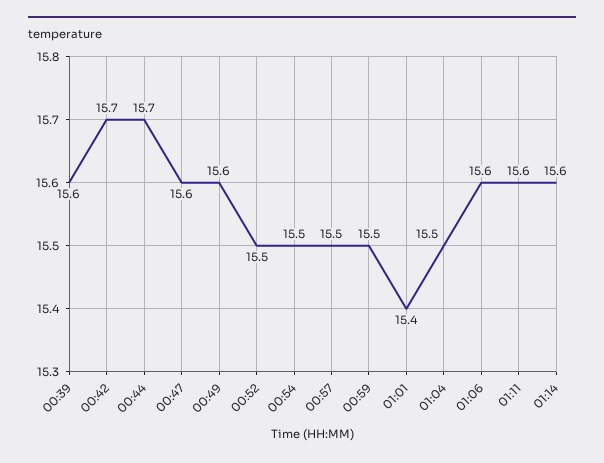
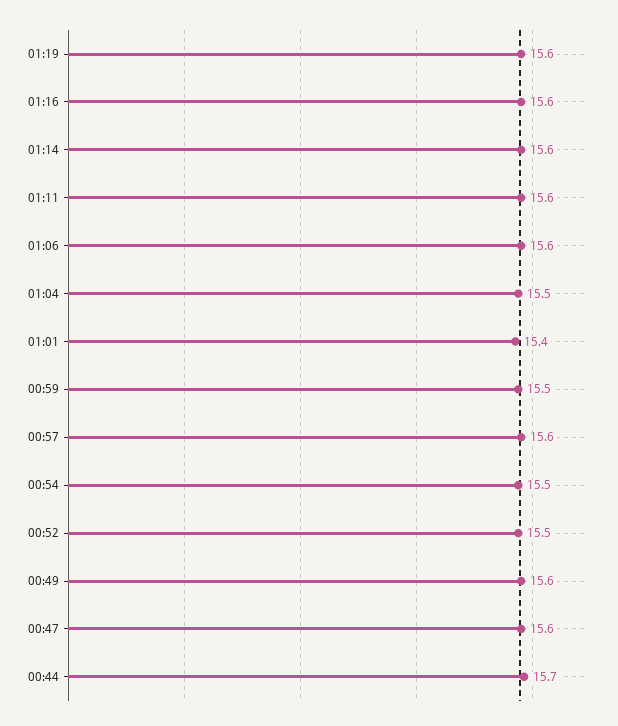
00:39: 15.6 -> none
00:42: 15.7 -> none
00:57: 15.5 -> 15.6
01:19: none -> 15.6
01:16: none -> 15.6

